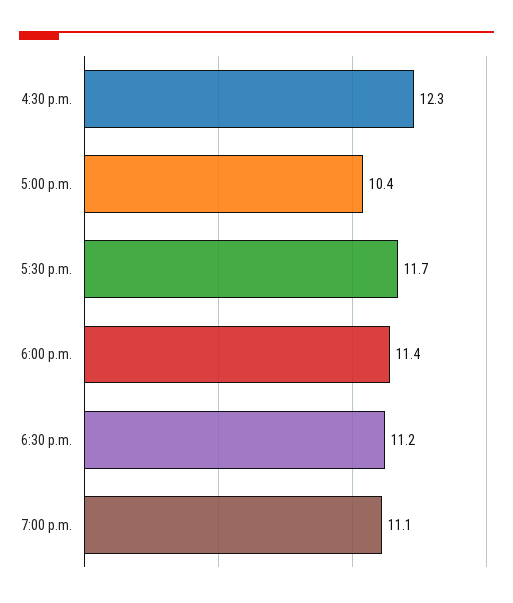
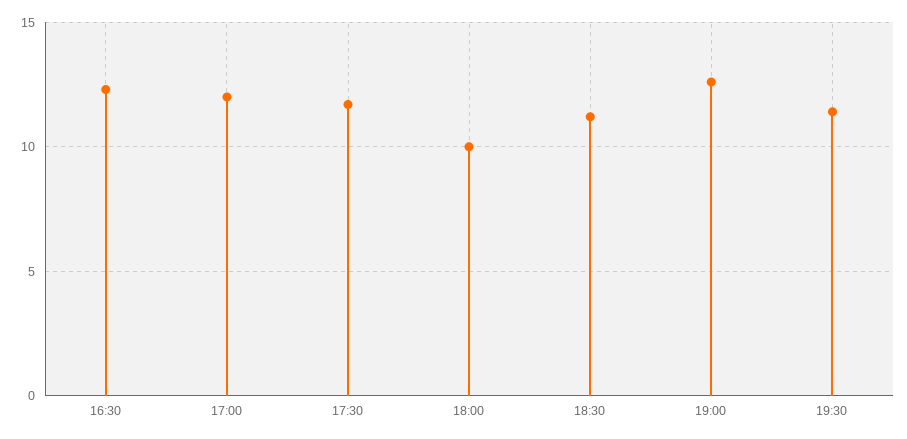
5:00 p.m.: 10.4 -> 12
6:00 p.m.: 11.4 -> 10
7:00 p.m.: 11.1 -> 12.5
19:30: none -> 11.5

